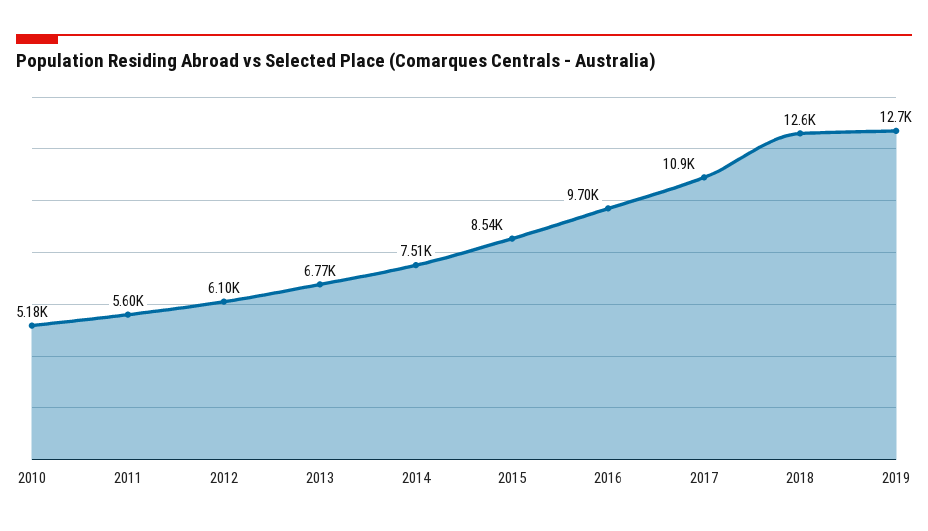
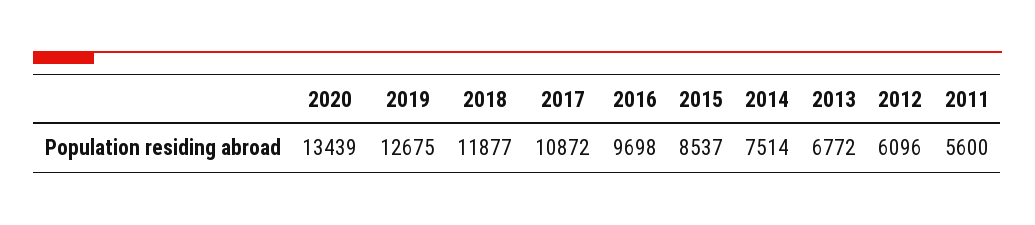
2010: 5180 -> none
2018: 12600 -> 11877
2020: none -> 13439

